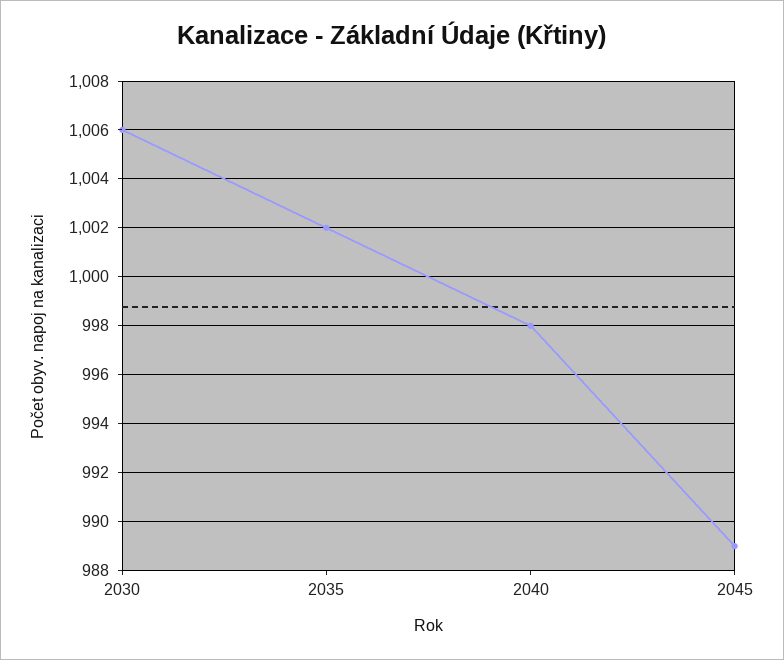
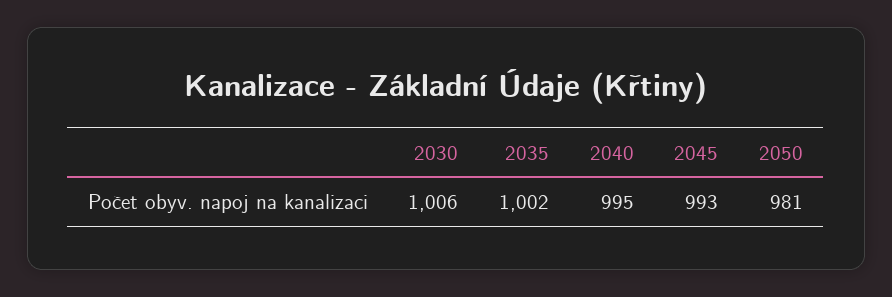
2040: 998 -> 995
2045: 989 -> 993
2050: none -> 981

